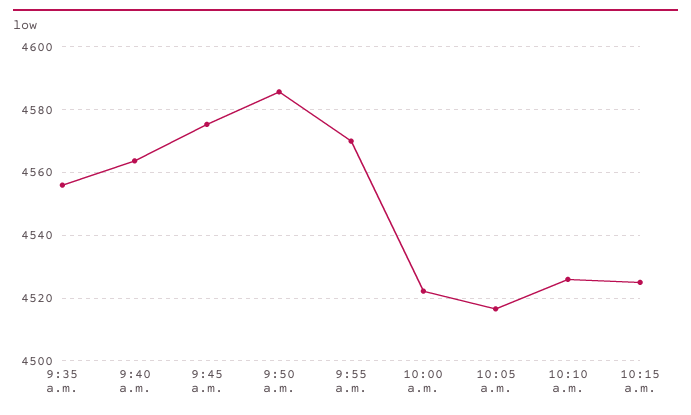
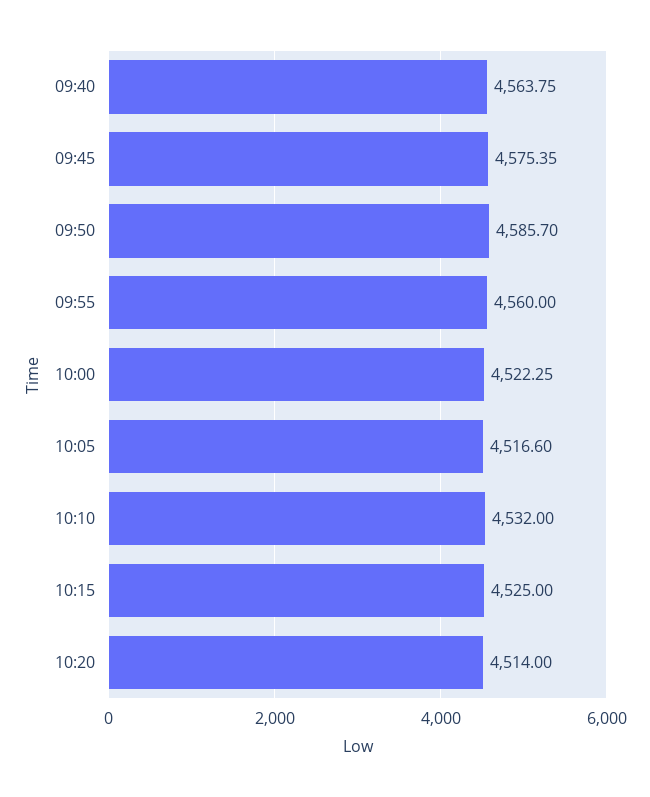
9:35 a.m.: 4556 -> none
9:55 a.m.: 4570 -> 4560
10:10 a.m.: 4526 -> 4532
10:20: none -> 4514

